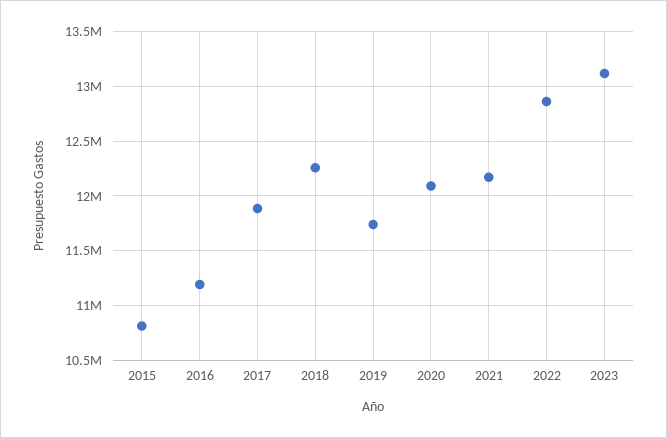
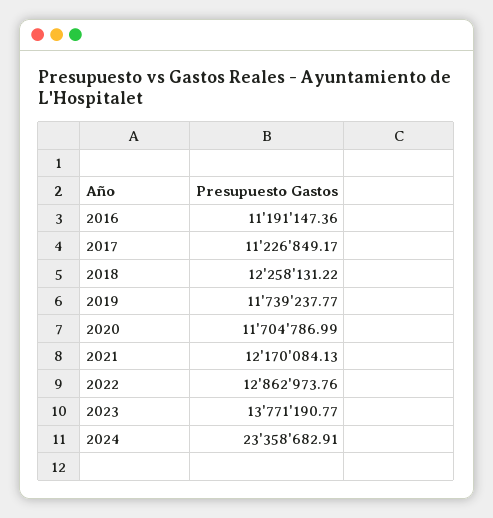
2015: 10800000 -> none
2017: 11900000 -> 11226849.17
2020: 12100000 -> 11704786.99
2023: 13100000 -> 13771190.77
2024: none -> 23358682.91

